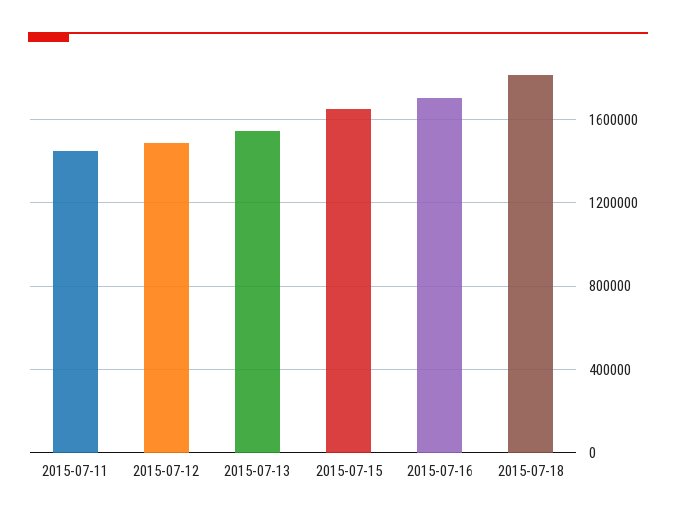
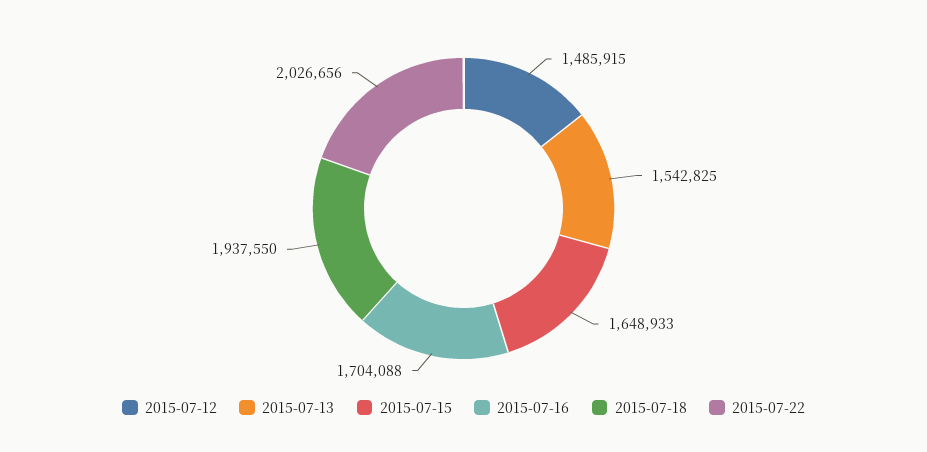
2015-07-11: 1450000 -> none
2015-07-18: 1800000 -> 1937550
2015-07-22: none -> 2026656

